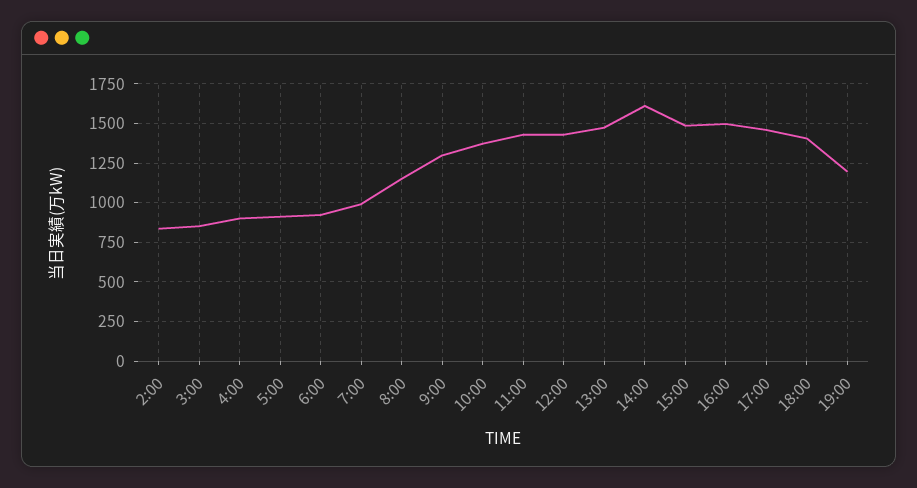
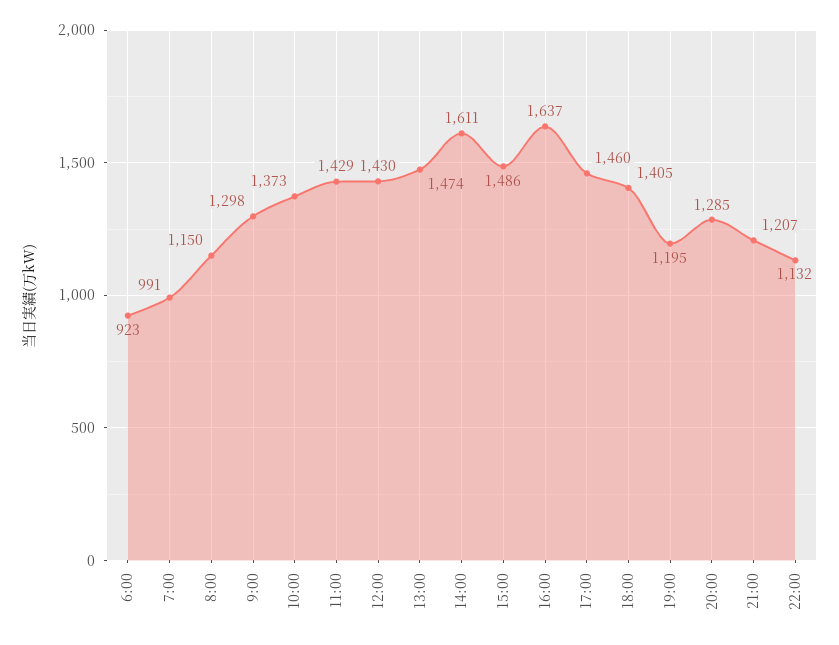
2:00: 850 -> none
3:00: 850 -> none
4:00: 900 -> none
5:00: 900 -> none
16:00: 1500 -> 1637
20:00: none -> 1285
21:00: none -> 1207
22:00: none -> 1132

